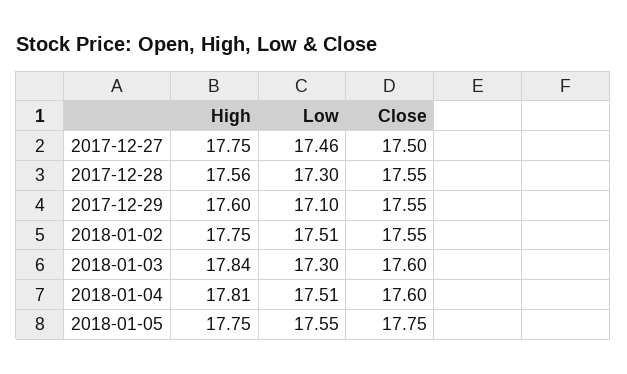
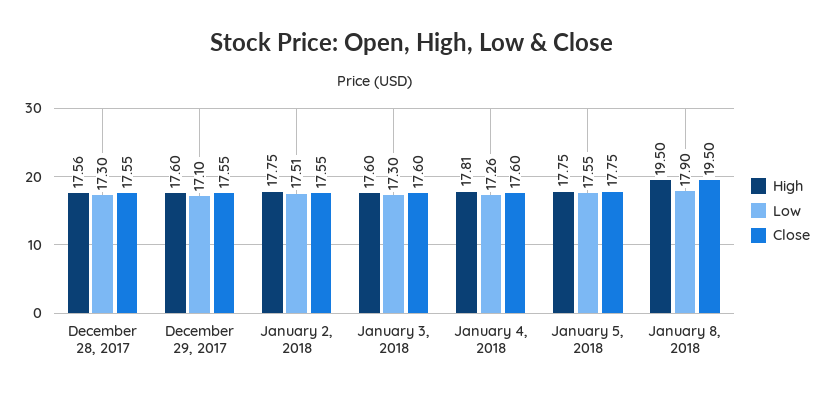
High, 2017-12-27: 17.75 -> none
Low, 2017-12-27: 17.46 -> none
Close, 2017-12-27: 17.5 -> none
High, 2018-01-03: 17.84 -> 17.6
Low, 2018-01-04: 17.51 -> 17.26
High, January 8, 2018: none -> 19.5
Low, January 8, 2018: none -> 17.9
Close, January 8, 2018: none -> 19.5

